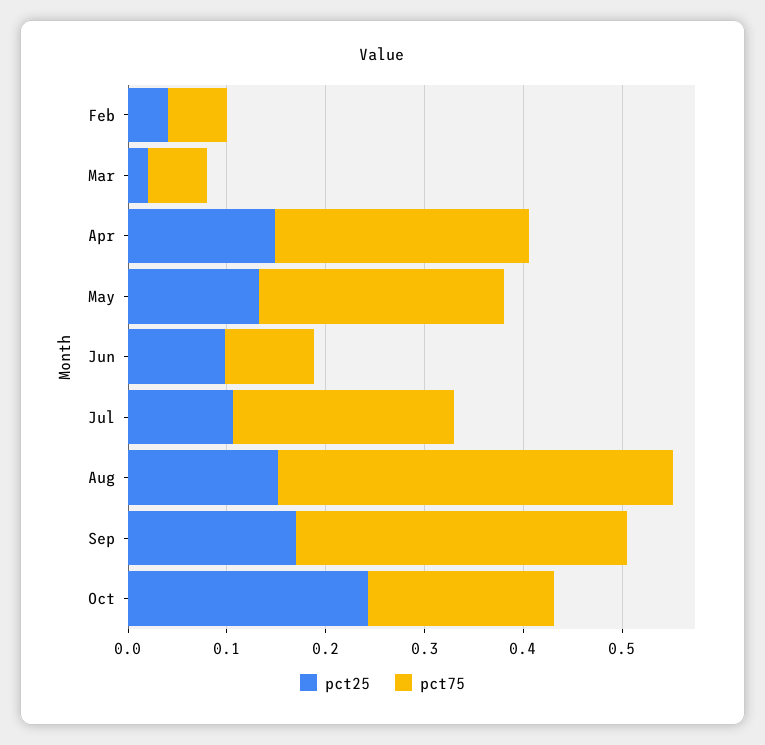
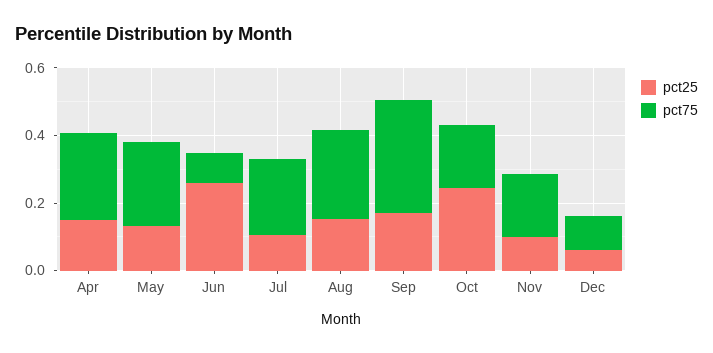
pct25, Feb: 0.04 -> none
pct75, Feb: 0.06 -> none
pct25, Mar: 0.02 -> none
pct75, Mar: 0.06 -> none
pct25, Jun: 0.1 -> 0.25
pct75, Aug: 0.4 -> 0.25
pct25, Nov: none -> 0.1
pct75, Nov: none -> 0.2
pct25, Dec: none -> 0.05
pct75, Dec: none -> 0.1

